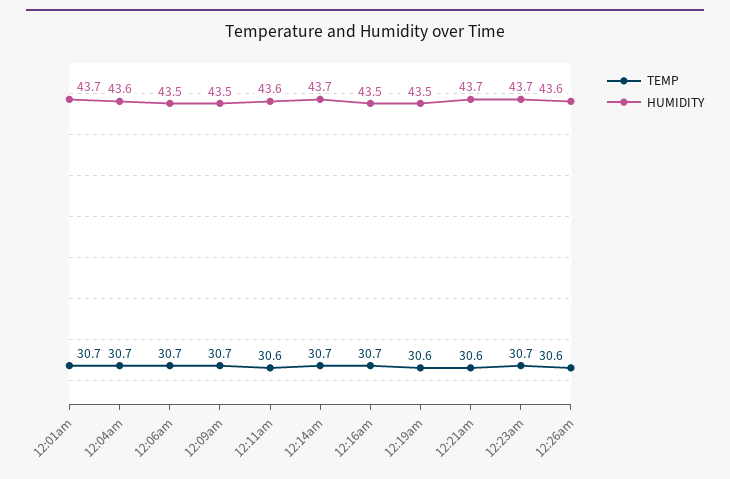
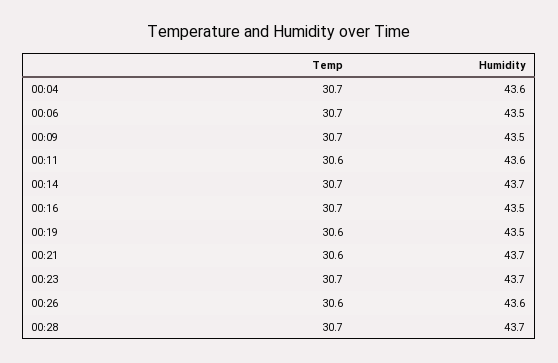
TEMP, 12:01am: 30.7 -> none
HUMIDITY, 12:01am: 43.7 -> none
TEMP, 00:28: none -> 30.7
HUMIDITY, 00:28: none -> 43.7

